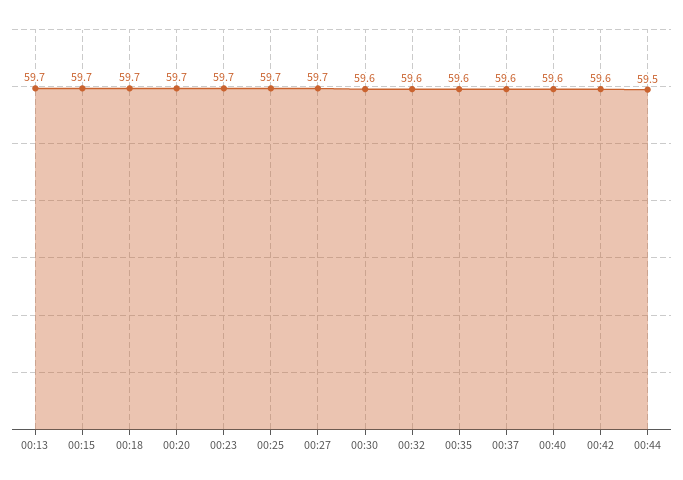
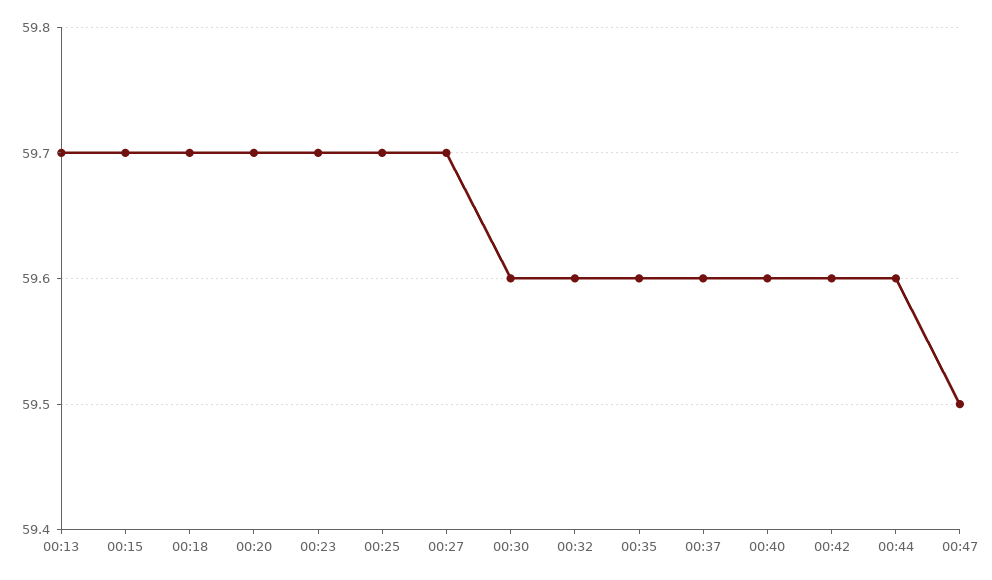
00:44: 59.5 -> 59.6
00:47: none -> 59.5

